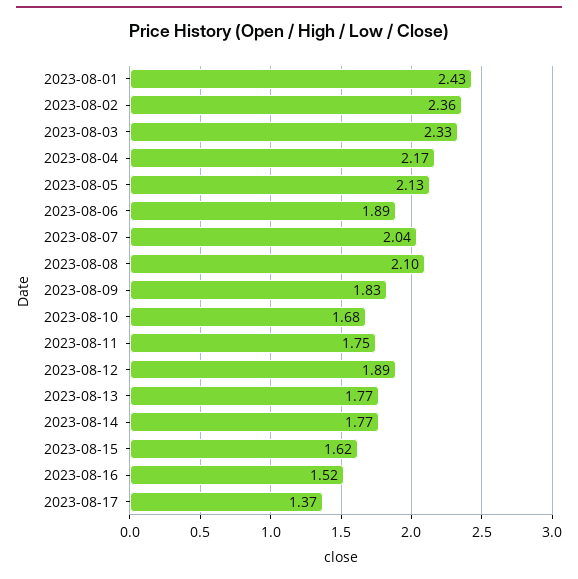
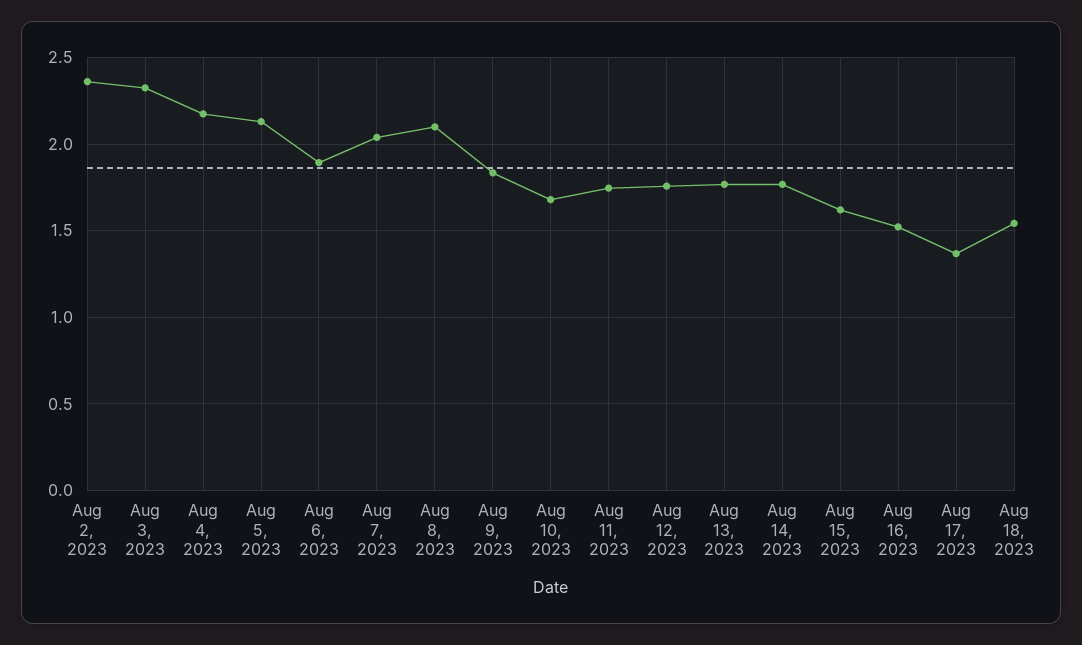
2023-08-01: 2.43 -> none
2023-08-12: 1.89 -> 1.75
Aug 18, 2023: none -> 1.55

